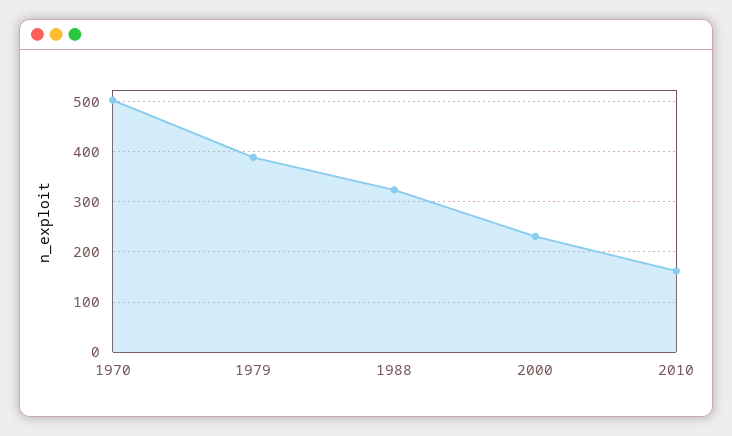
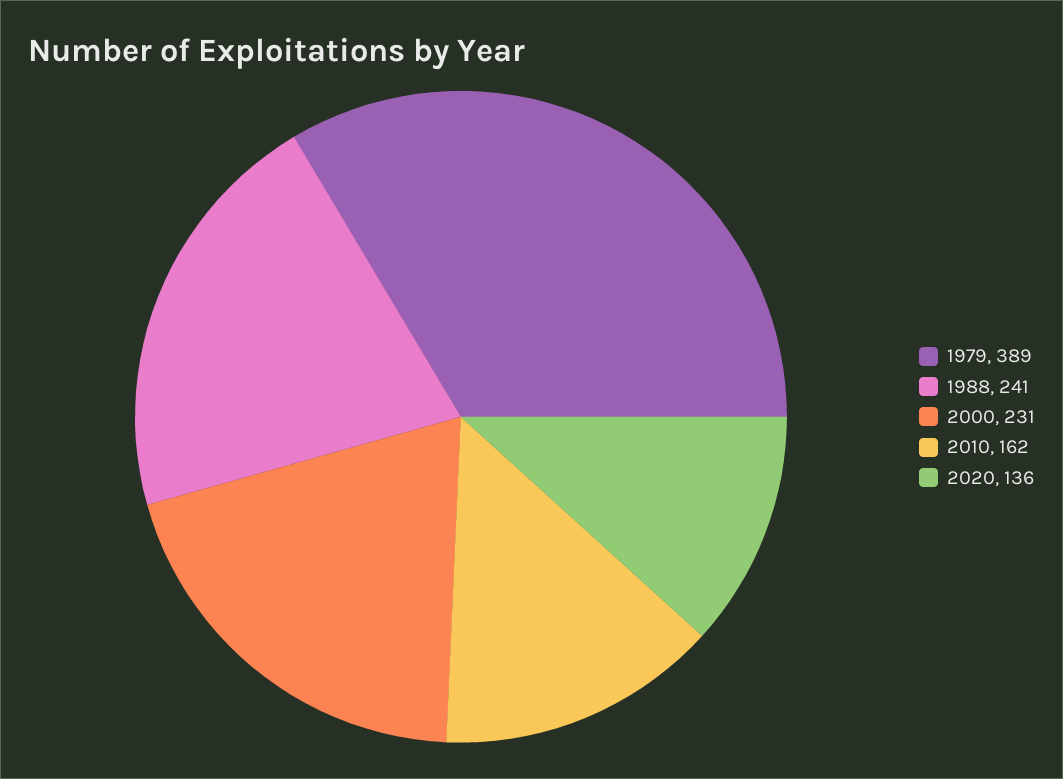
1970: 500 -> none
1988: 320 -> 241
2020: none -> 136

